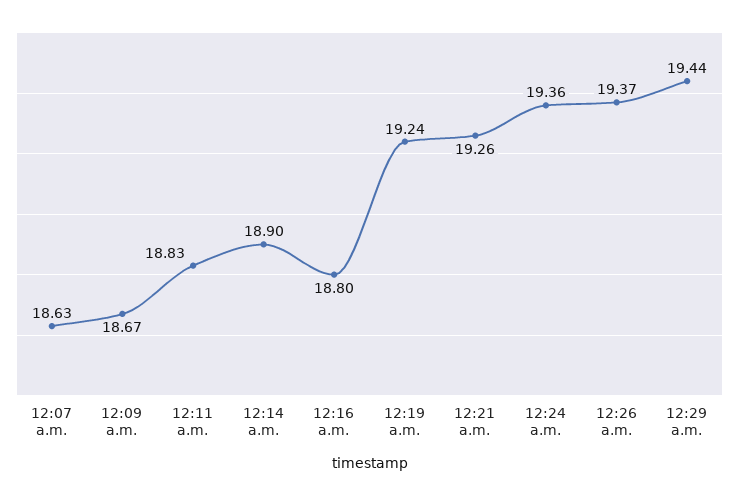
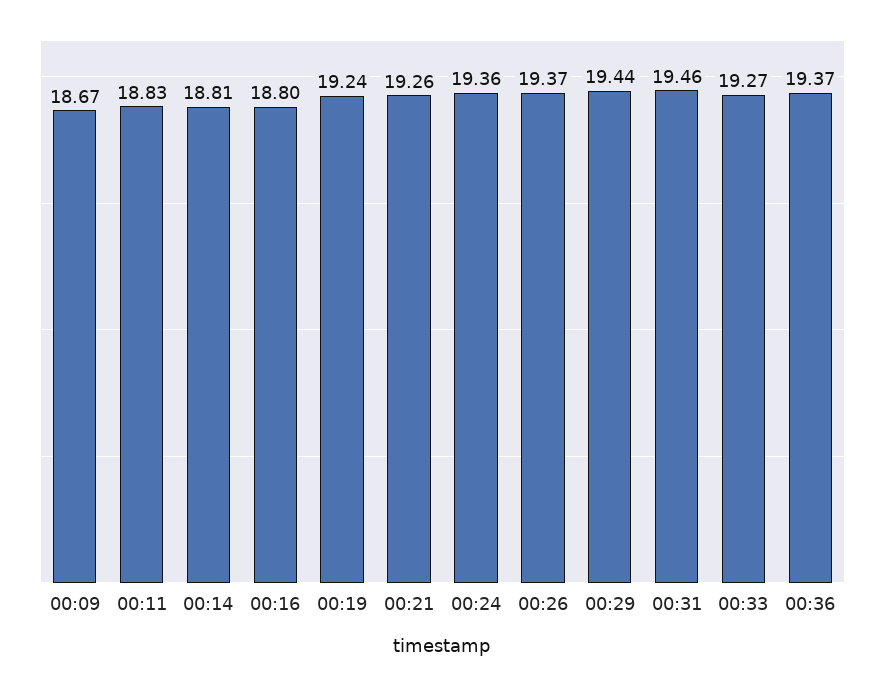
12:07 a.m.: 18.63 -> none
12:14 a.m.: 18.9 -> 18.81
00:31: none -> 19.46
00:33: none -> 19.27
00:36: none -> 19.37

